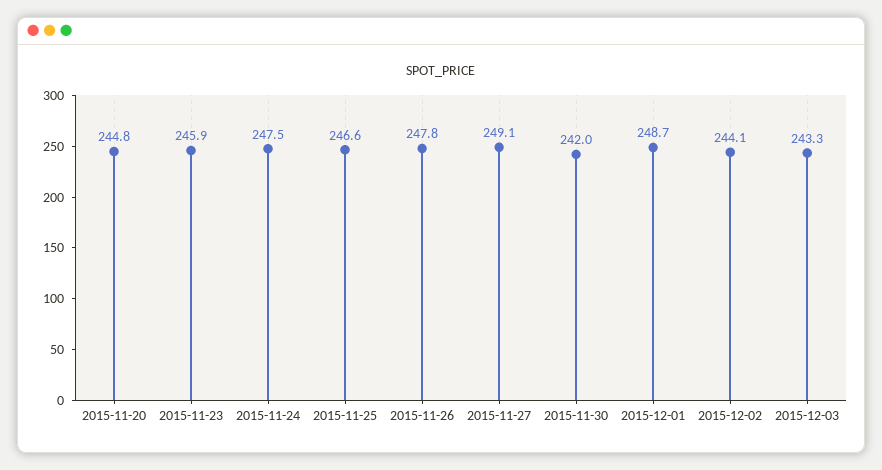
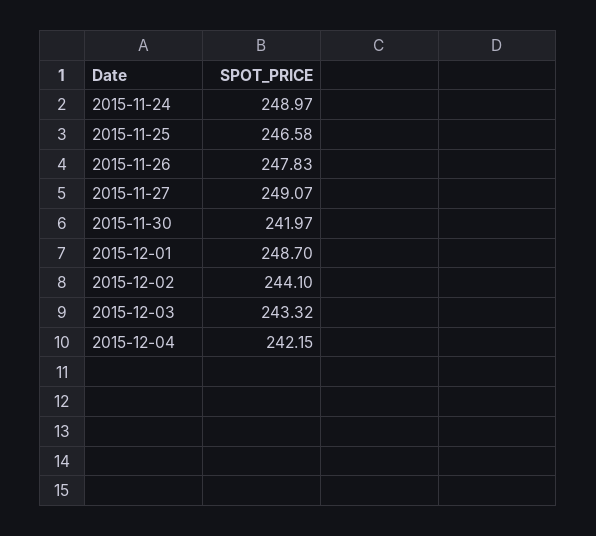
2015-11-20: 244.8 -> none
2015-11-23: 245.9 -> none
2015-11-24: 247.5 -> 248.97
2015-12-04: none -> 242.15

